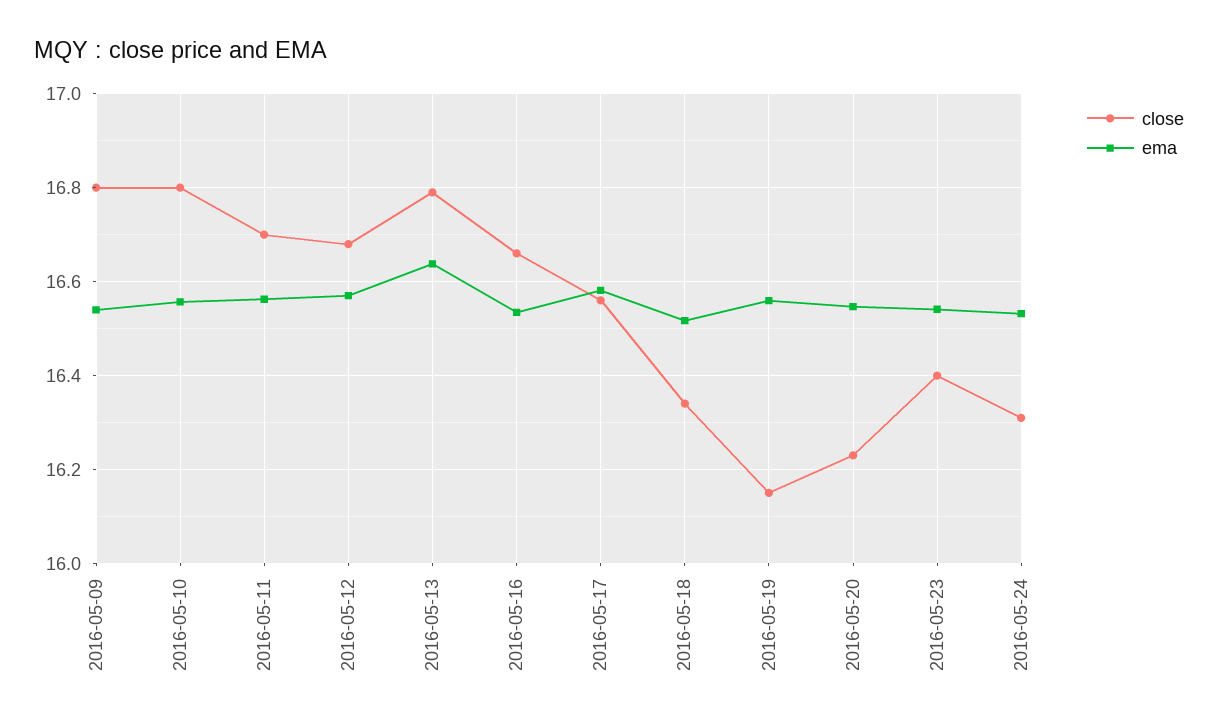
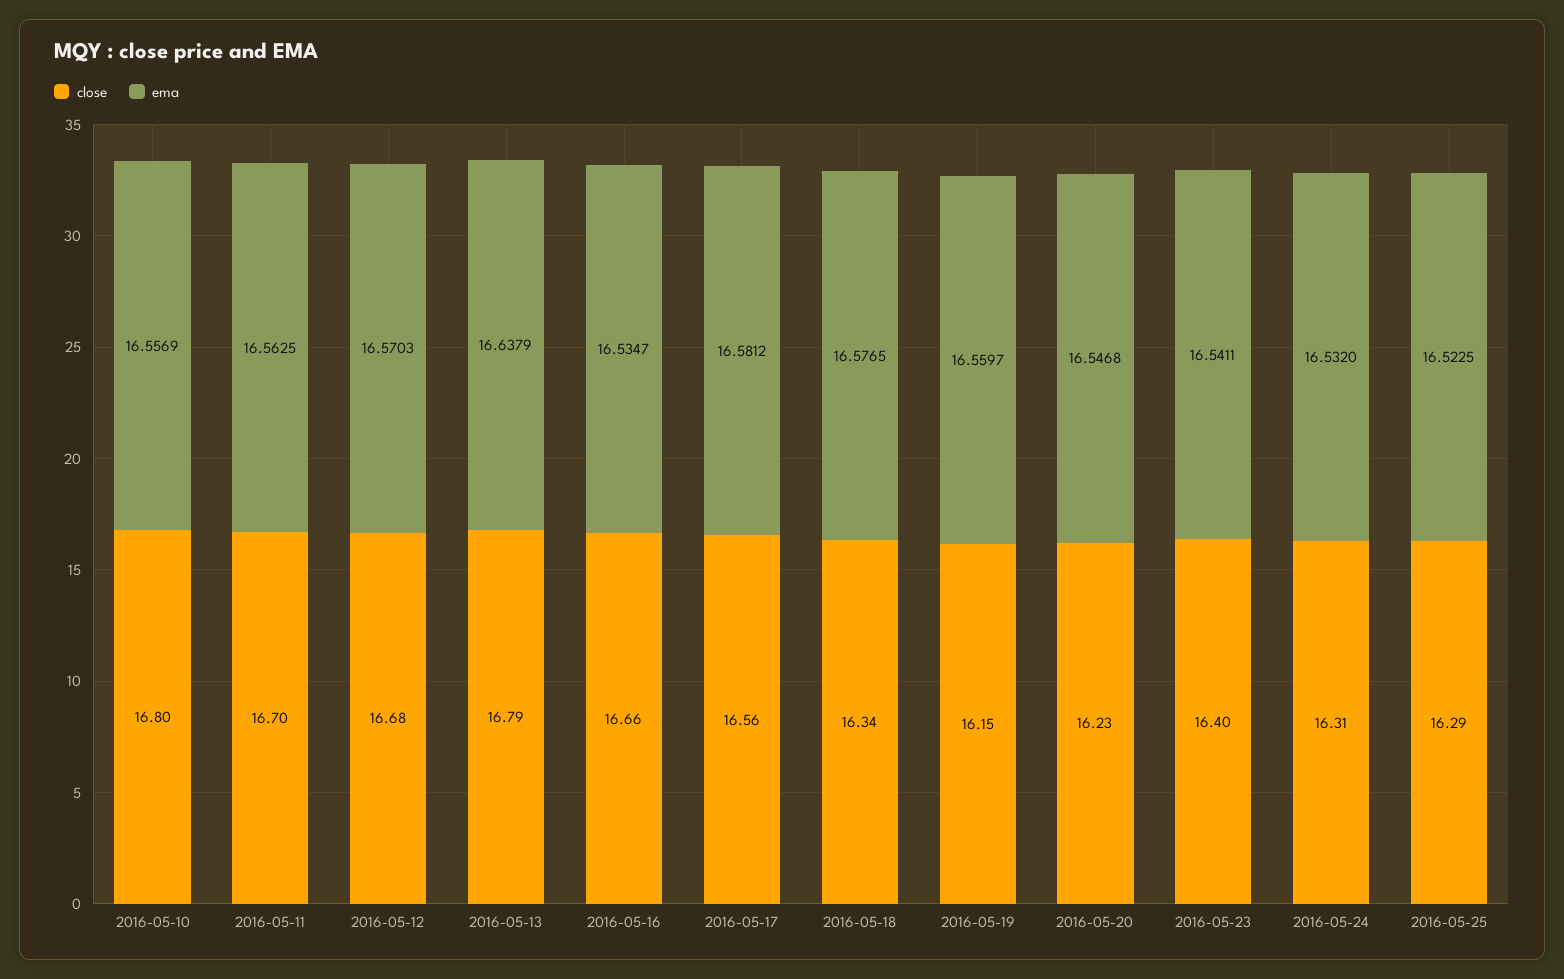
close, 2016-05-09: 16.8 -> none
ema, 2016-05-09: 16.54 -> none
ema, 2016-05-18: 16.52 -> 16.5765
close, 2016-05-25: none -> 16.29
ema, 2016-05-25: none -> 16.5225

